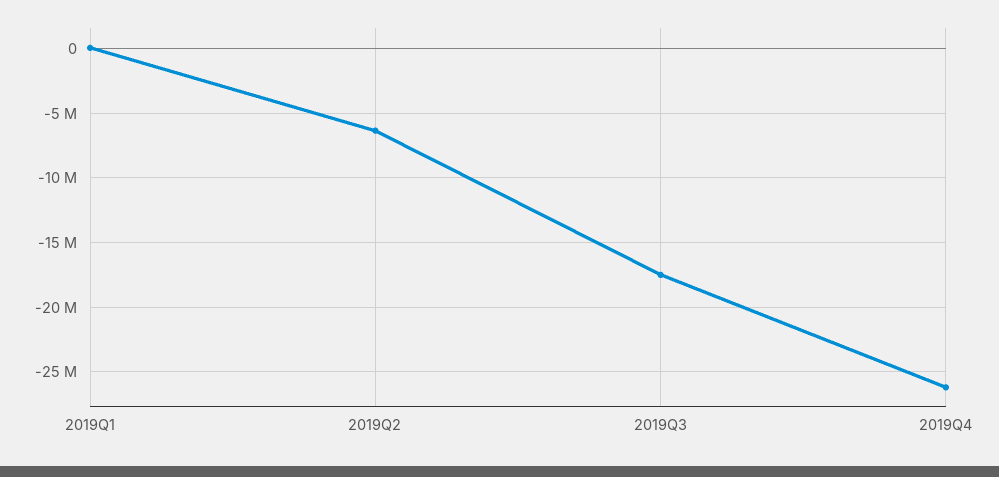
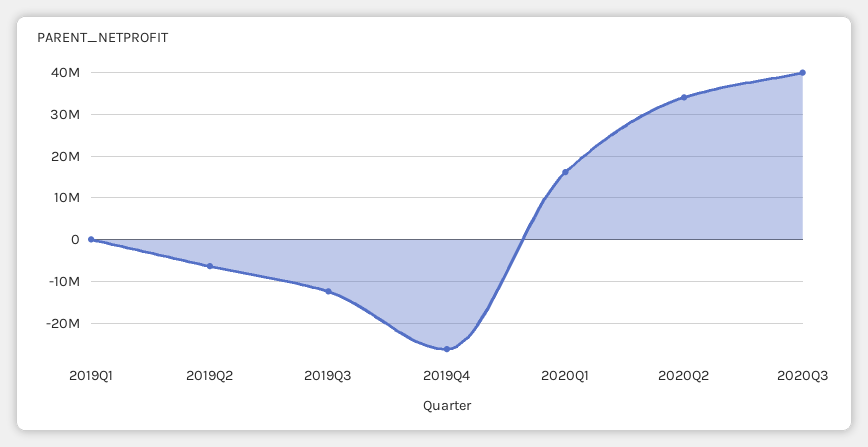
2019Q3: -17500000 -> -12000000
2020Q1: none -> 16000000
2020Q2: none -> 34000000
2020Q3: none -> 40000000

